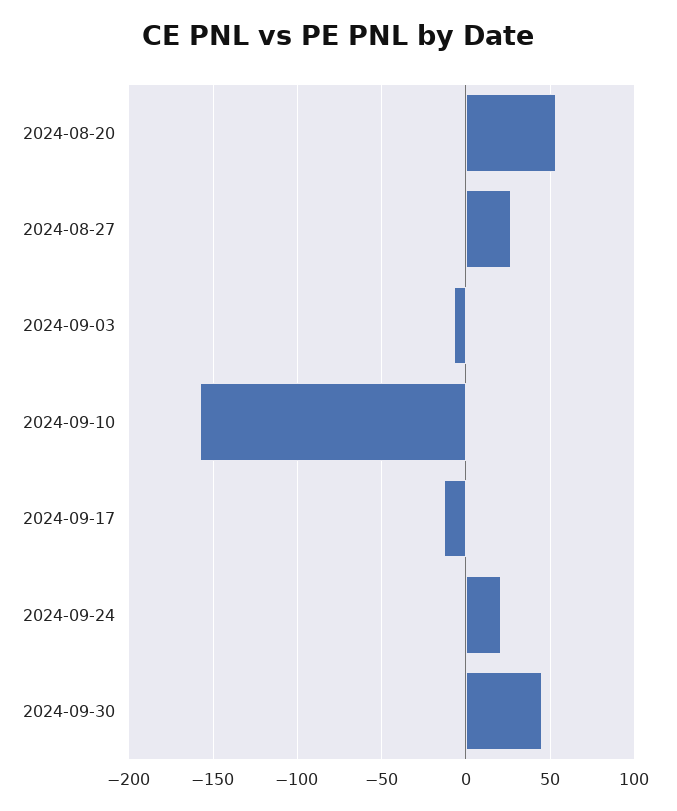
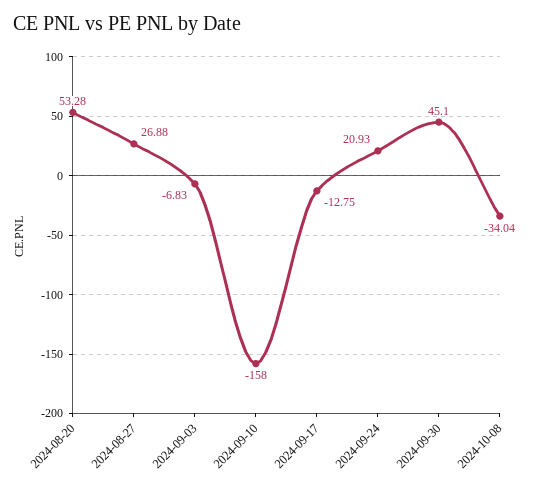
2024-10-08: none -> -34.04

